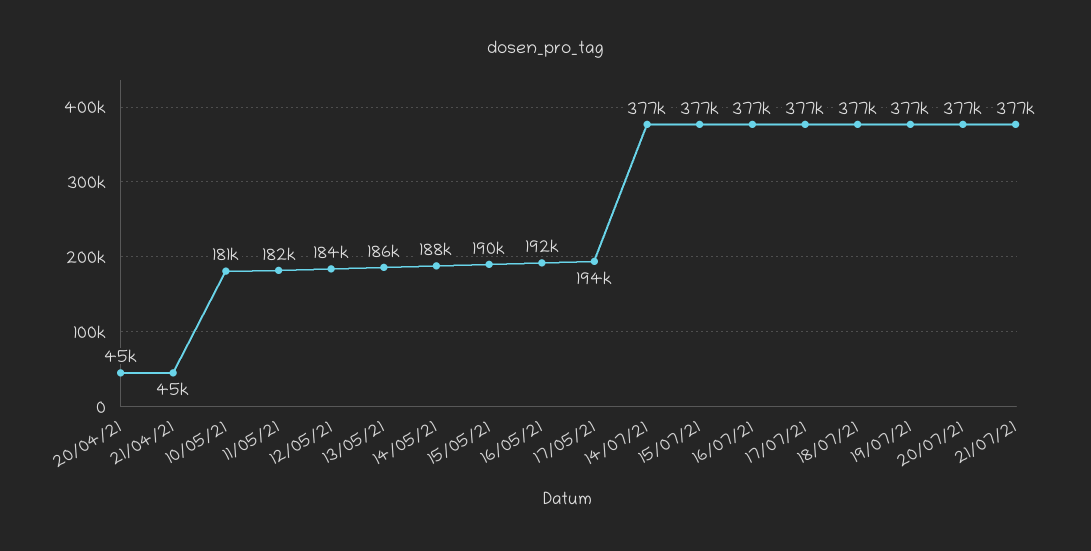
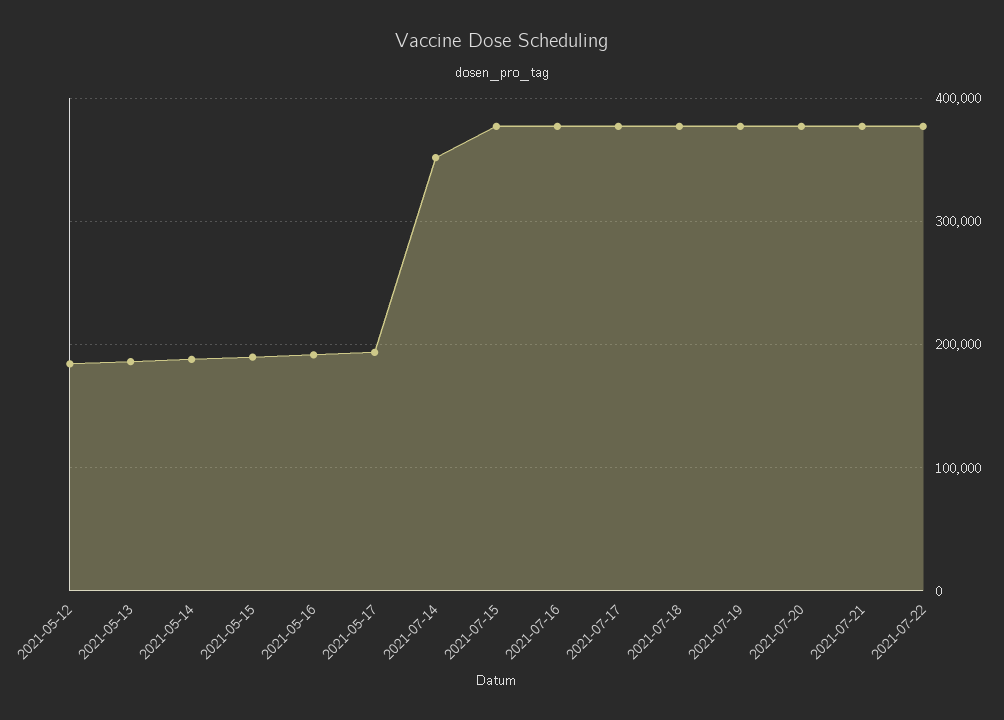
20/04/21: 45000 -> none
21/04/21: 45000 -> none
10/05/21: 181000 -> none
11/05/21: 182000 -> none
14/07/21: 377000 -> 350000
2021-07-22: none -> 380000

